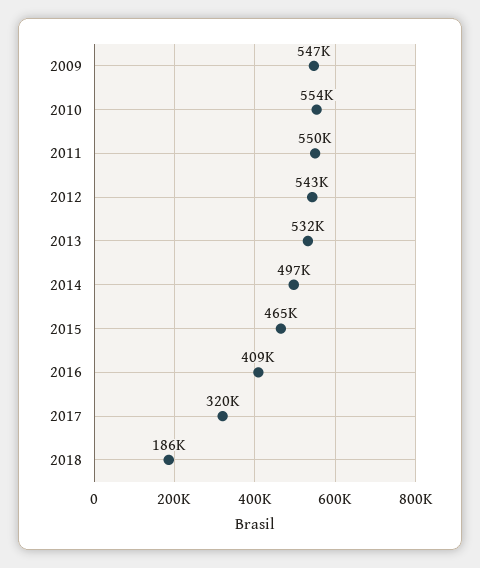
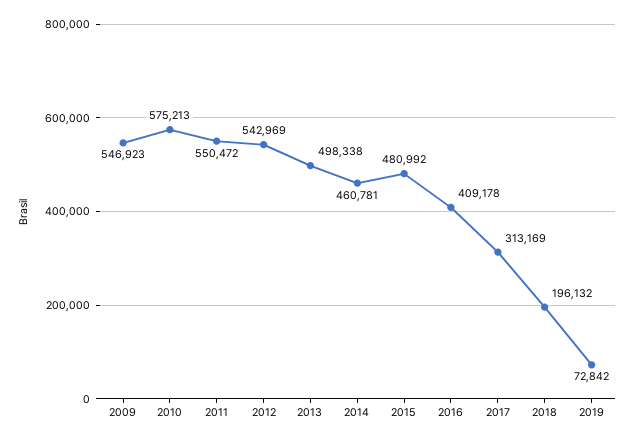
2010: 554000 -> 575213
2013: 532000 -> 498338
2014: 497000 -> 460781
2015: 465000 -> 480992
2017: 320000 -> 313169
2018: 186000 -> 196132
2019: none -> 72842

